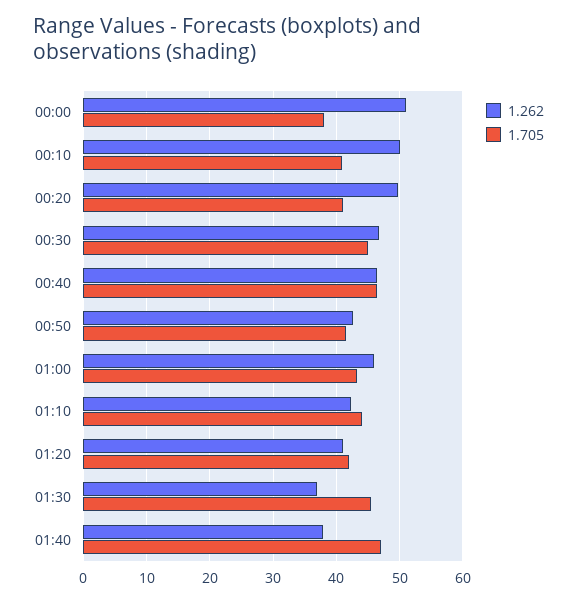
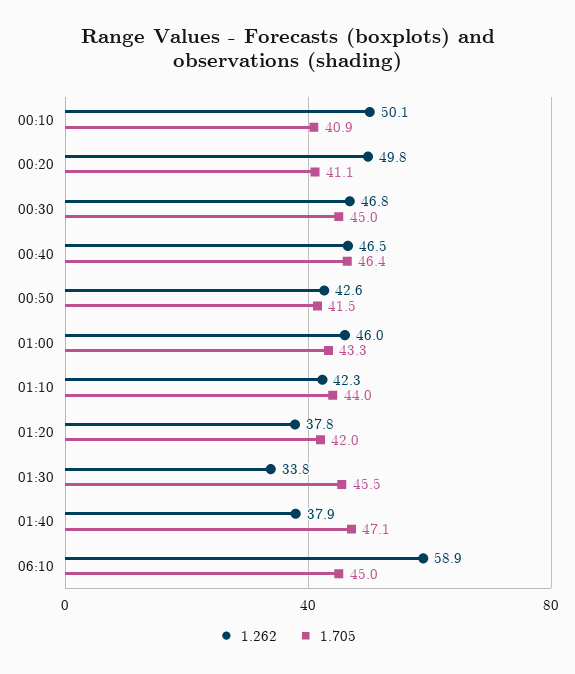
1.262, 00:00: 51 -> none
1.705, 00:00: 38 -> none
1.262, 01:20: 41 -> 37.8
1.262, 01:30: 37 -> 33.8
1.262, 06:10: none -> 58.9
1.705, 06:10: none -> 45

